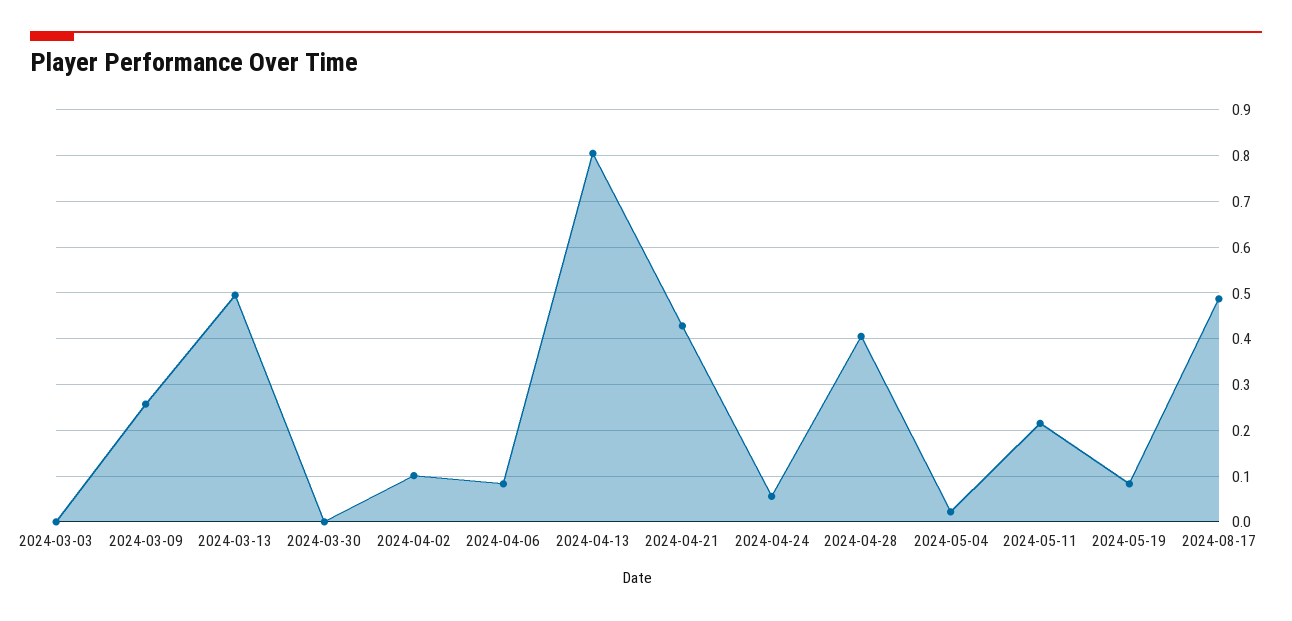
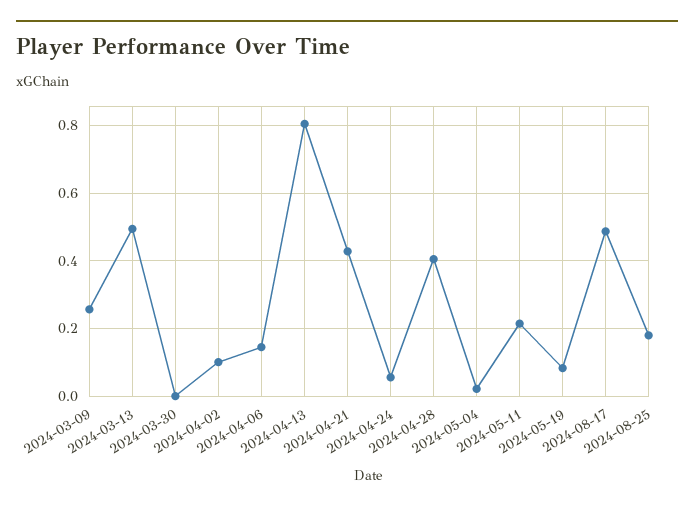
2024-03-03: 0 -> none
2024-04-06: 0.08 -> 0.14
2024-08-25: none -> 0.18

